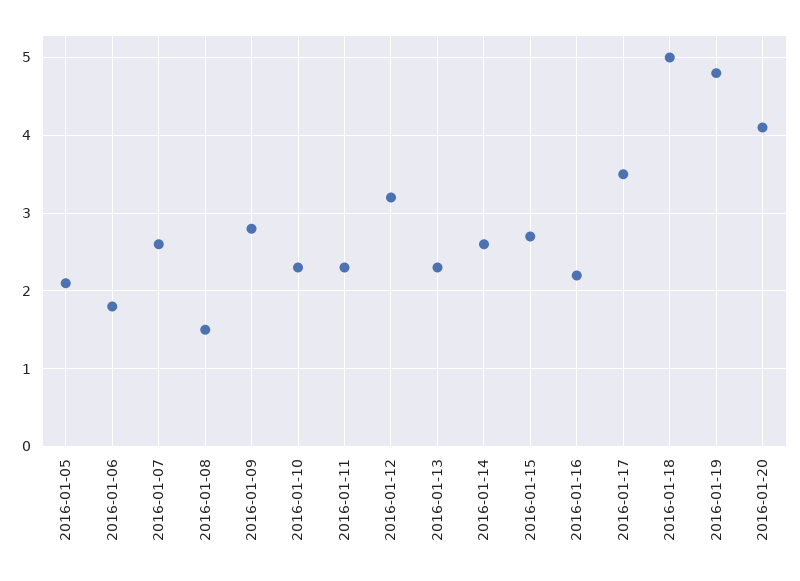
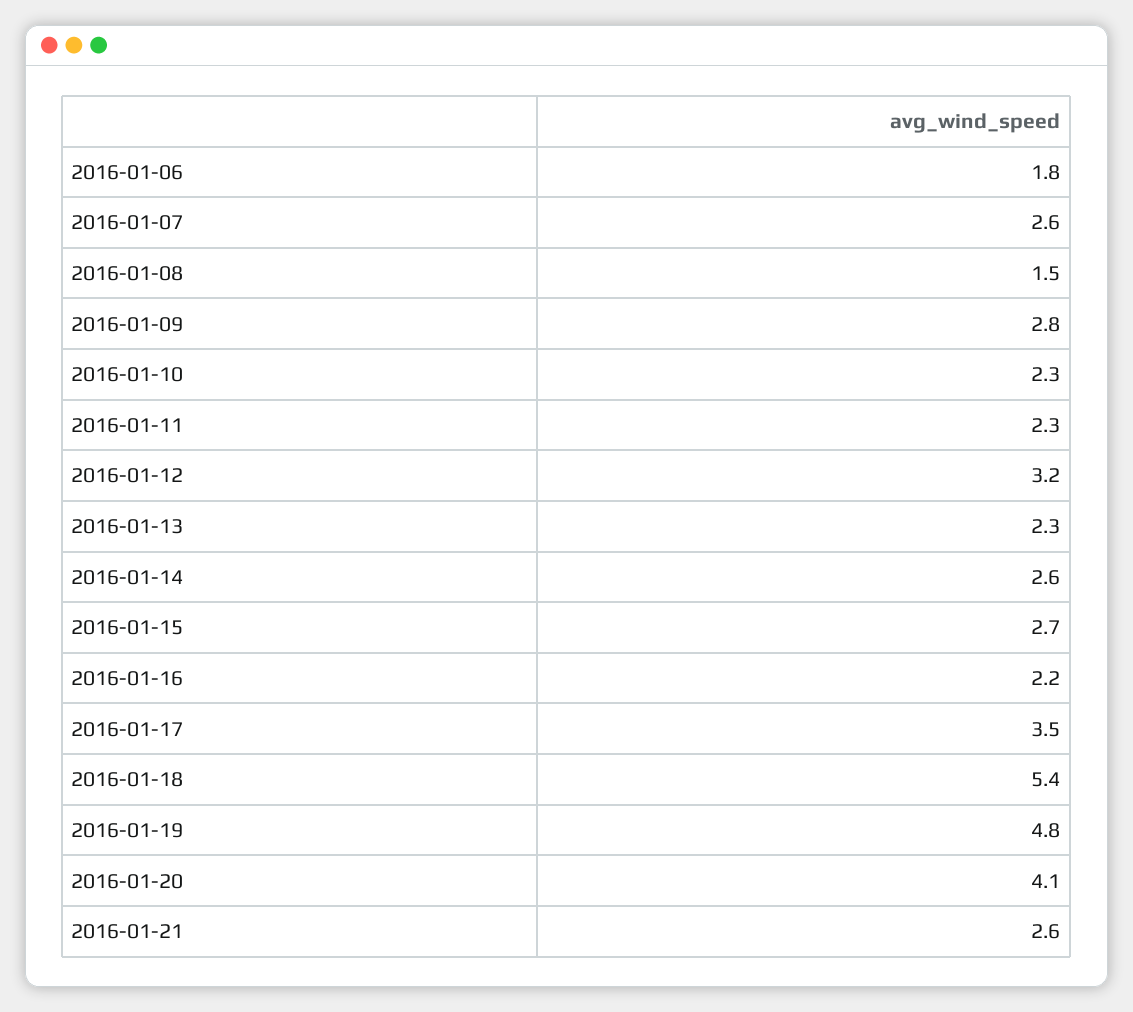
2016-01-05: 2.1 -> none
2016-01-18: 5 -> 5.4
2016-01-21: none -> 2.6

